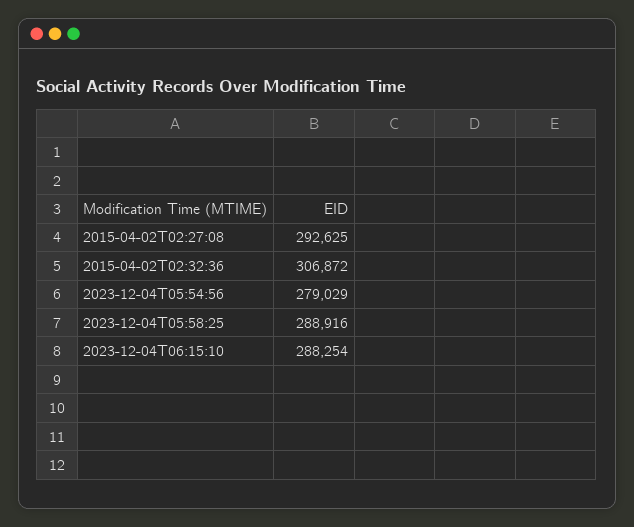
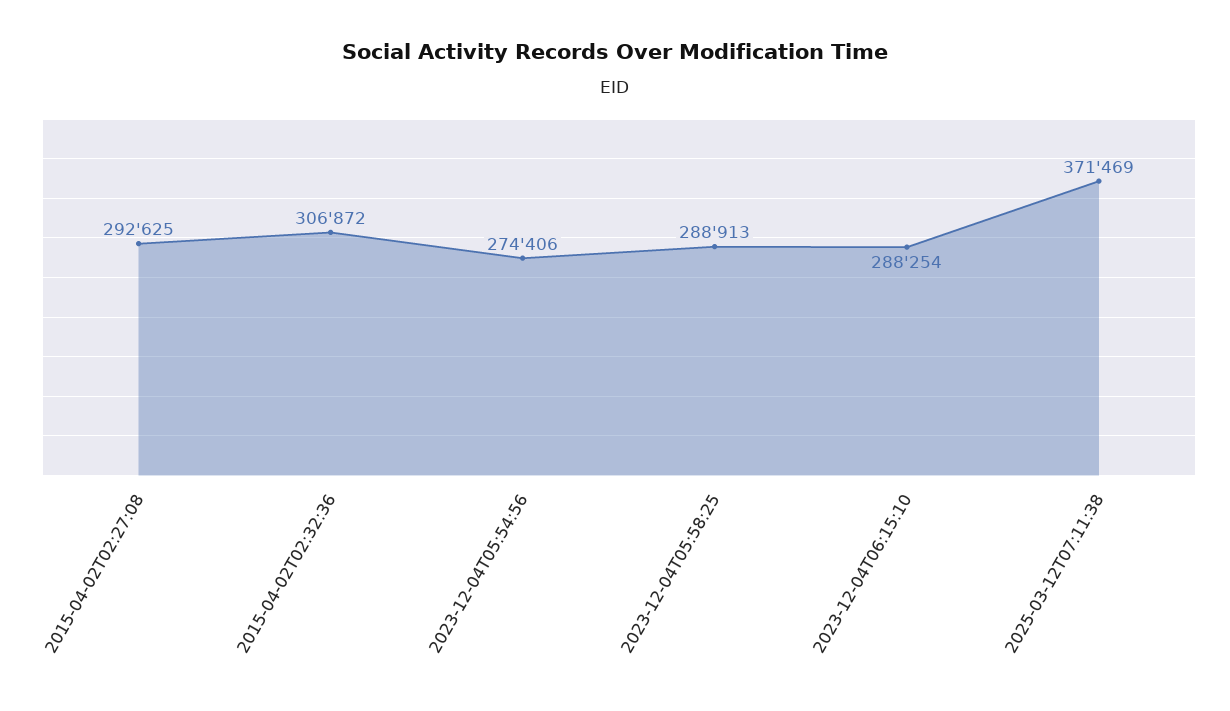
2023-12-04T05:54:56: 279029 -> 274406
2023-12-04T05:58:25: 288916 -> 288913
2025-03-12T07:11:38: none -> 371469

